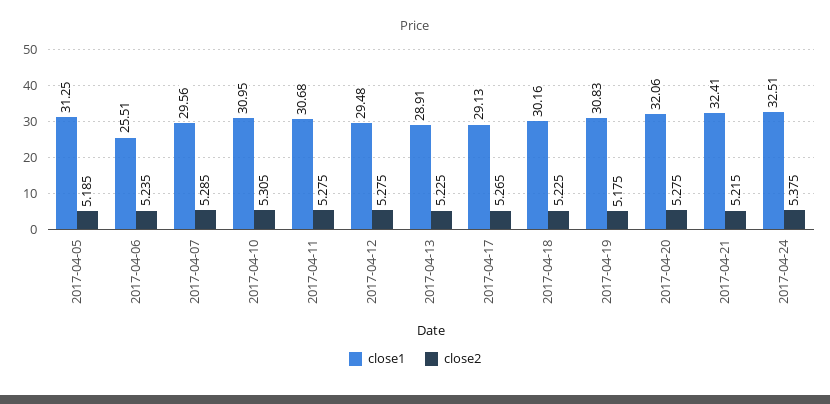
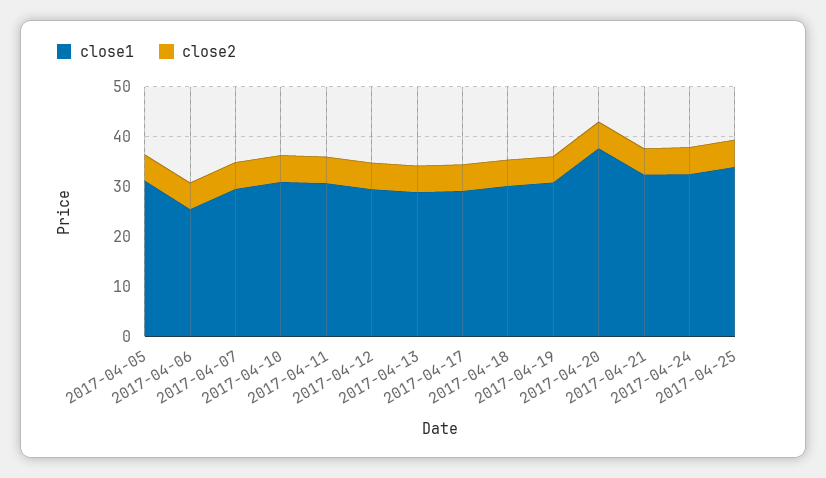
close1, 2017-04-20: 32.06 -> 38
close1, 2017-04-25: none -> 34
close2, 2017-04-25: none -> 6

